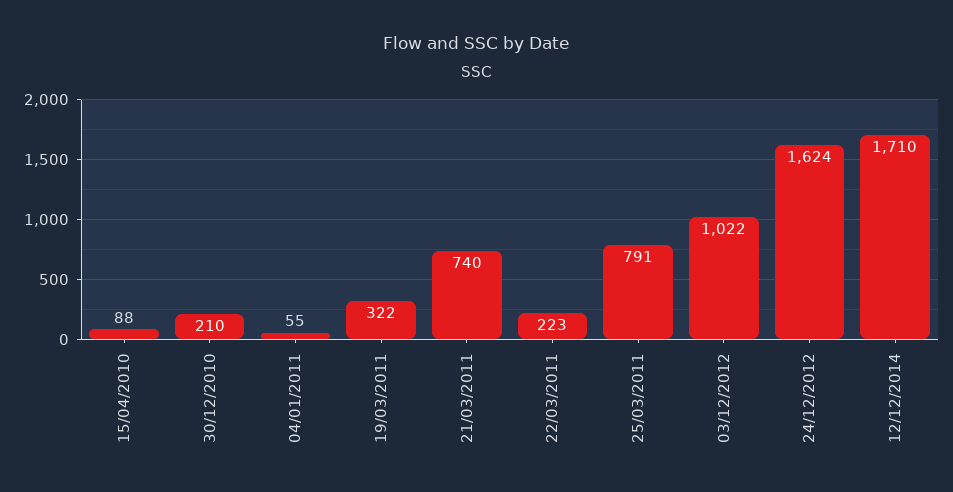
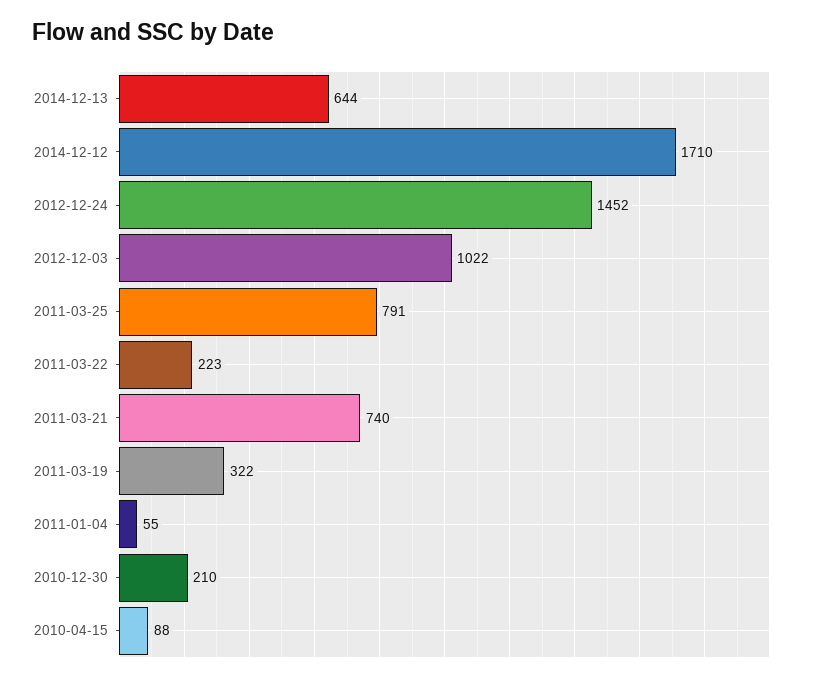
24/12/2012: 1624 -> 1452
2014-12-13: none -> 644

